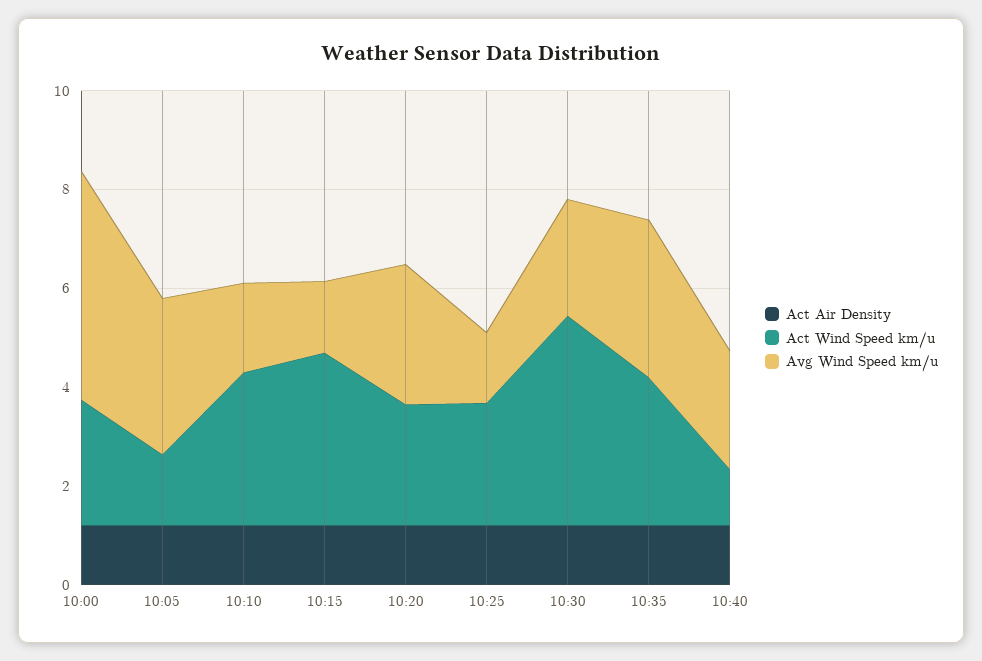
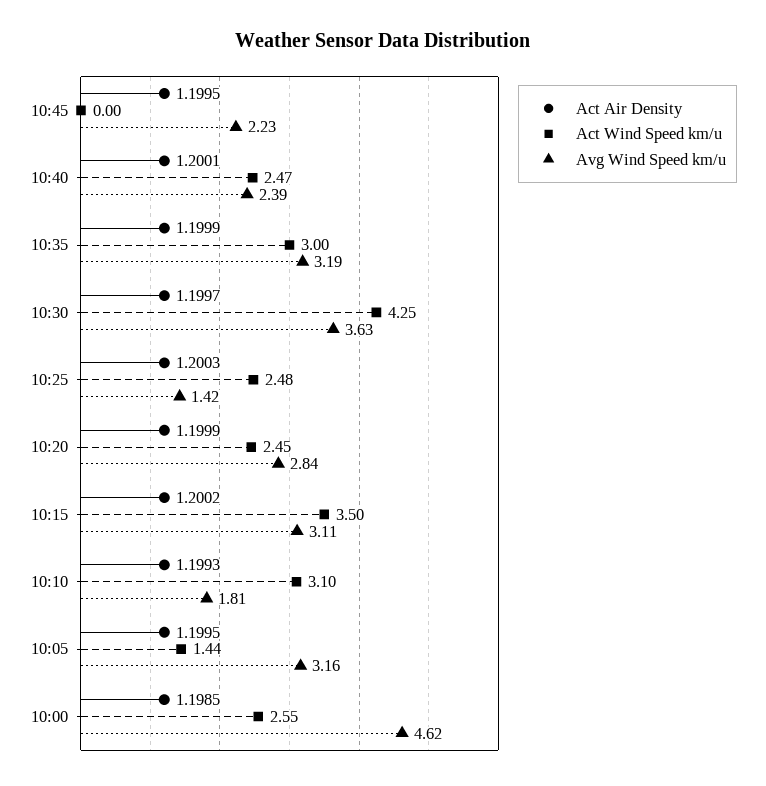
Avg Wind Speed km/u, 10:15: 1.5 -> 3.11
Avg Wind Speed km/u, 10:30: 2.5 -> 3.63
Act Wind Speed km/u, 10:40: 1 -> 2.47
Act Air Density, 10:45: none -> 1.1995
Act Wind Speed km/u, 10:45: none -> 0
Avg Wind Speed km/u, 10:45: none -> 2.23

